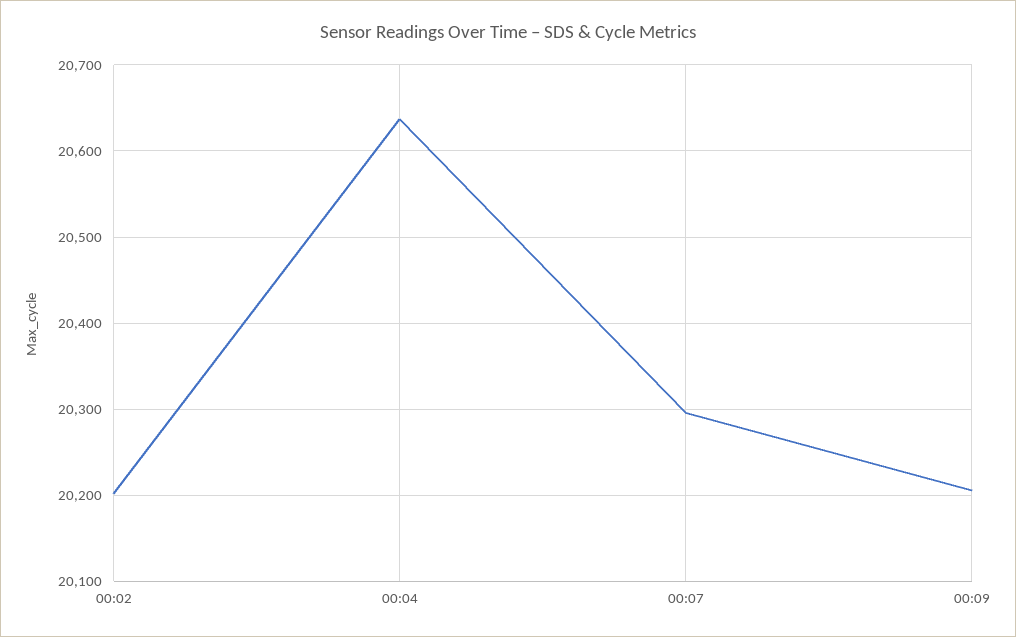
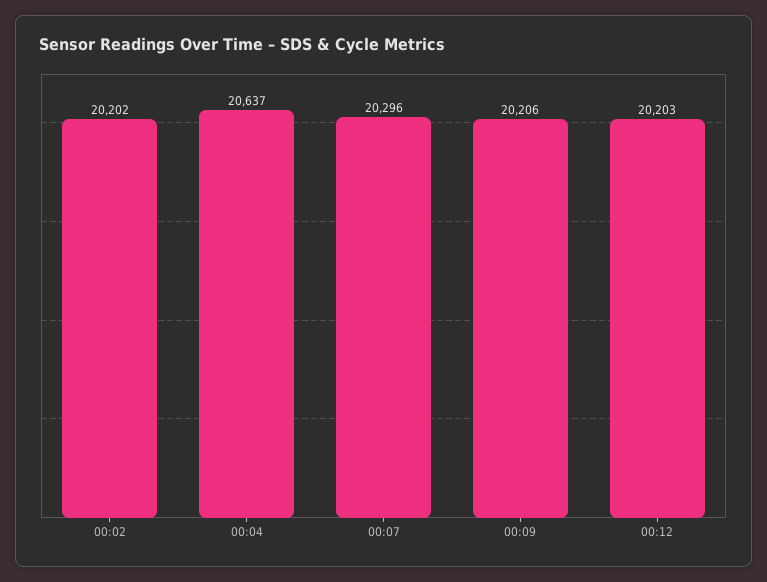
00:12: none -> 20203

